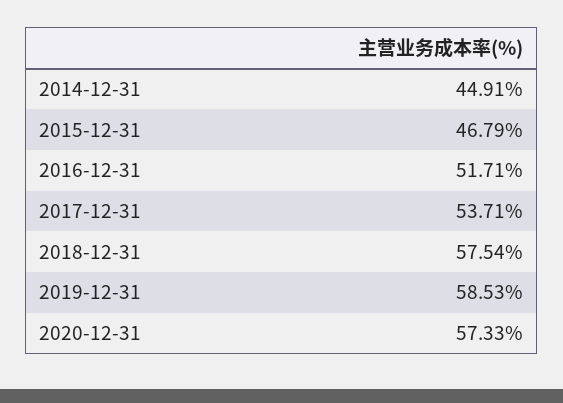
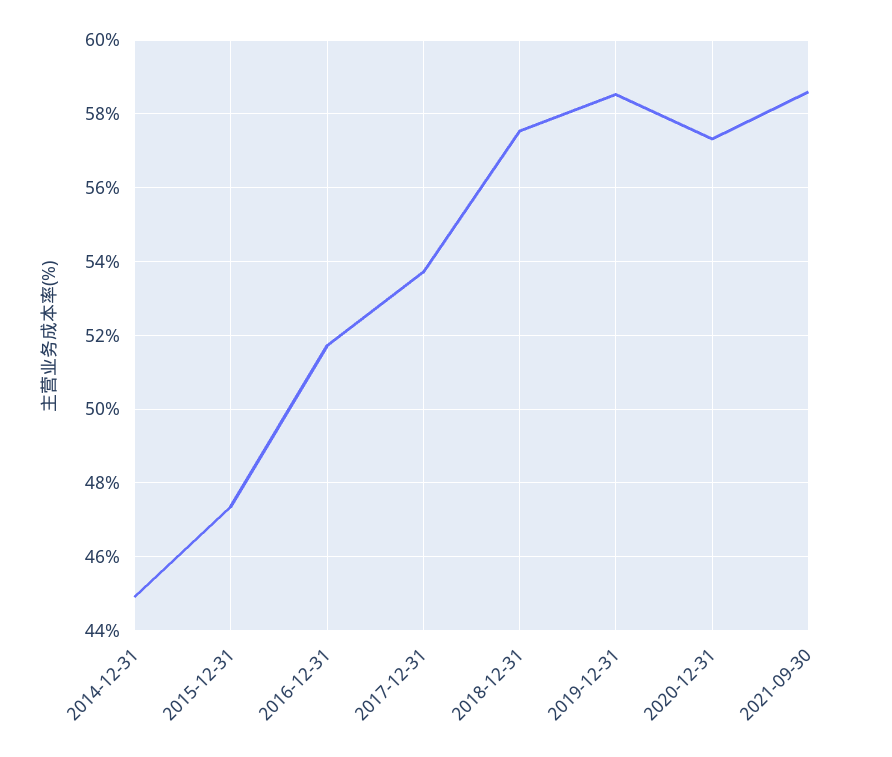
2015-12-31: 46.79 -> 47.4
2021-09-30: none -> 58.6

